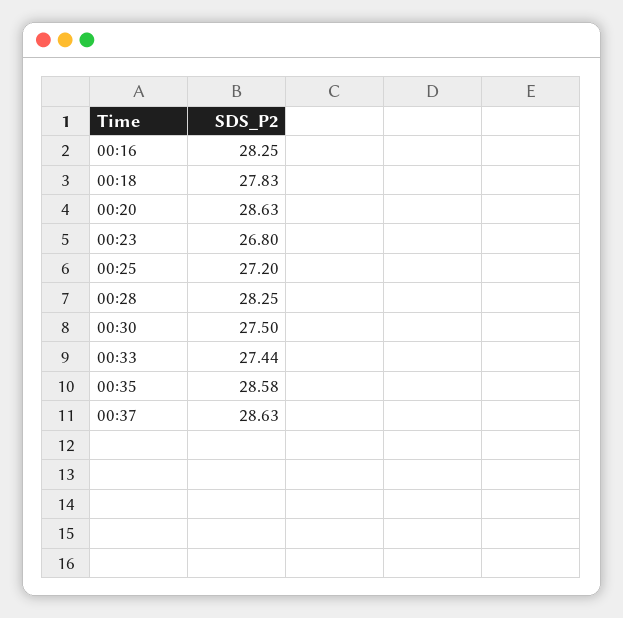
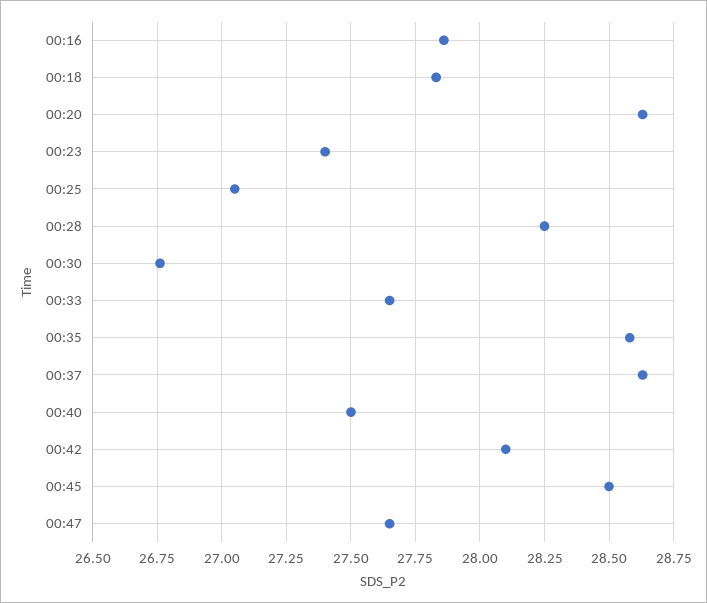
00:16: 28.25 -> 27.85
00:23: 26.8 -> 27.4
00:25: 27.2 -> 27.05
00:30: 27.5 -> 26.75
00:33: 27.44 -> 27.65
00:40: none -> 27.5
00:42: none -> 28.1
00:45: none -> 28.5
00:47: none -> 27.65

